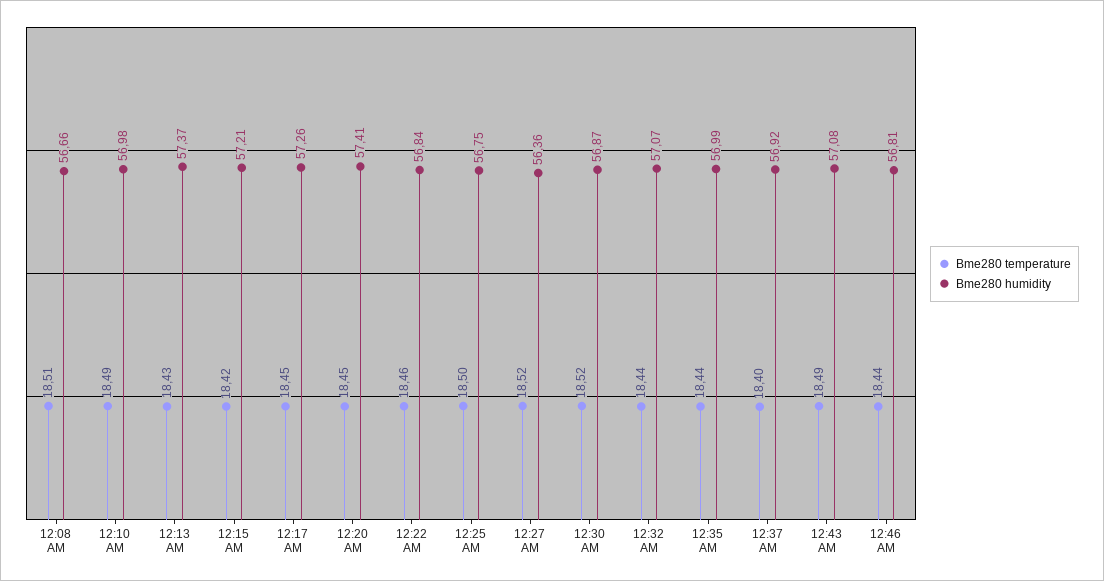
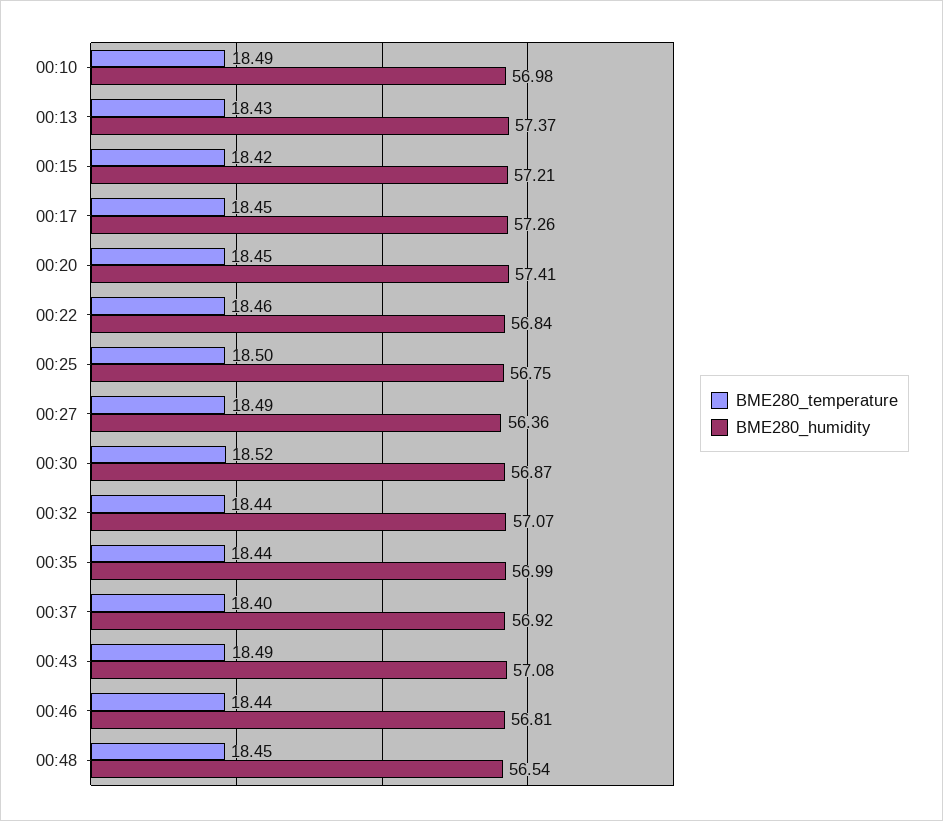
Bme280 temperature, 12:08 AM: 18.51 -> none
Bme280 humidity, 12:08 AM: 56.66 -> none
Bme280 temperature, 12:27 AM: 18.52 -> 18.49
Bme280 temperature, 00:48: none -> 18.45
Bme280 humidity, 00:48: none -> 56.54

